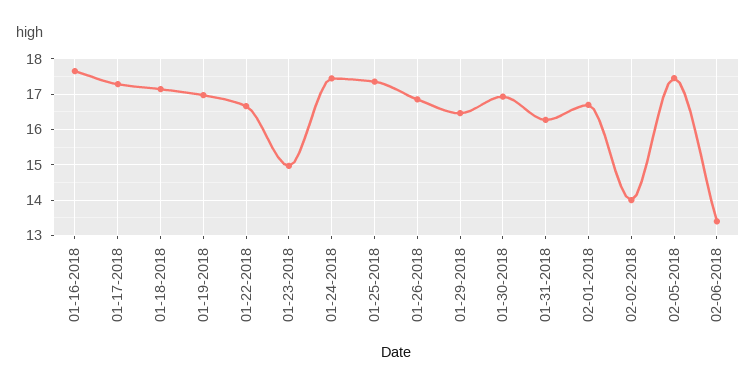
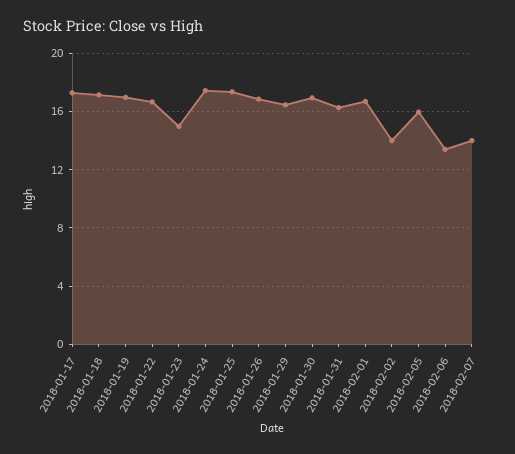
01-16-2018: 17.6 -> none
02-05-2018: 17.4 -> 16
2018-02-07: none -> 14

